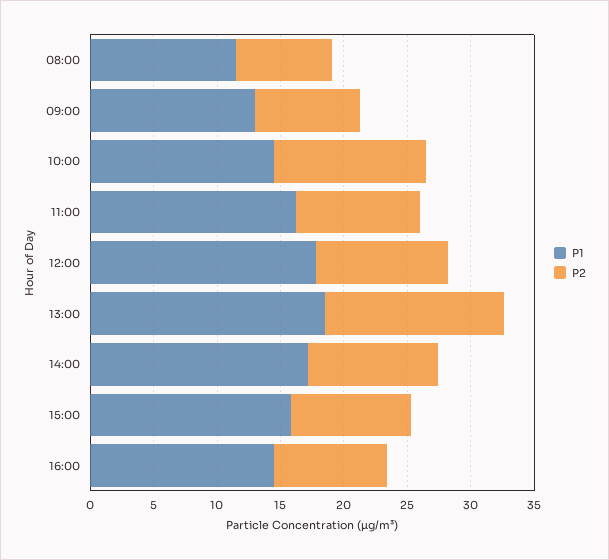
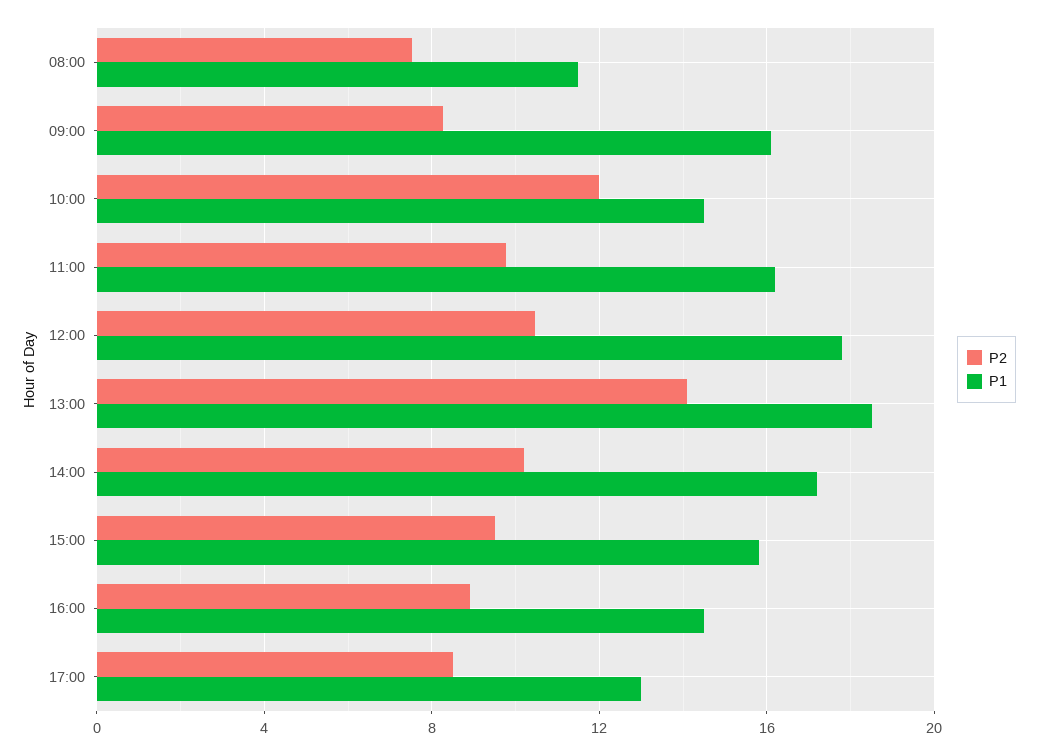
P1, 09:00: 13 -> 16
P2, 17:00: none -> 8.5
P1, 17:00: none -> 13

